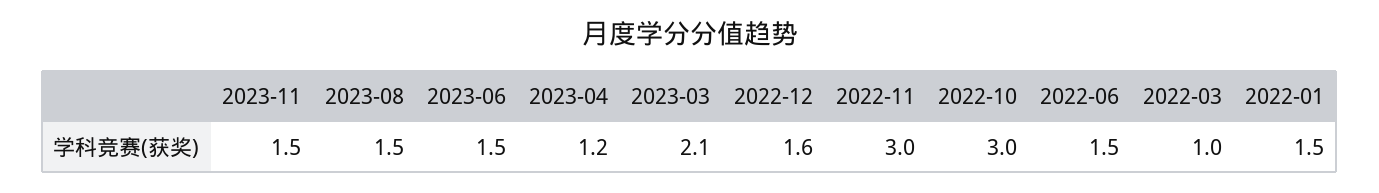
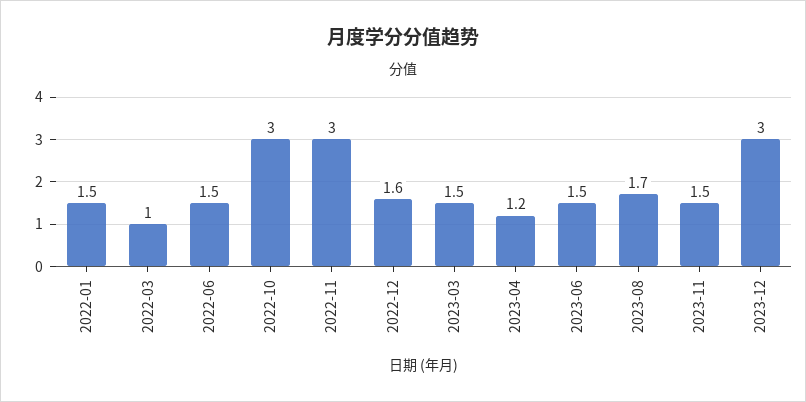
2023-08: 1.5 -> 1.7
2023-03: 2.1 -> 1.5
2023-12: none -> 3

